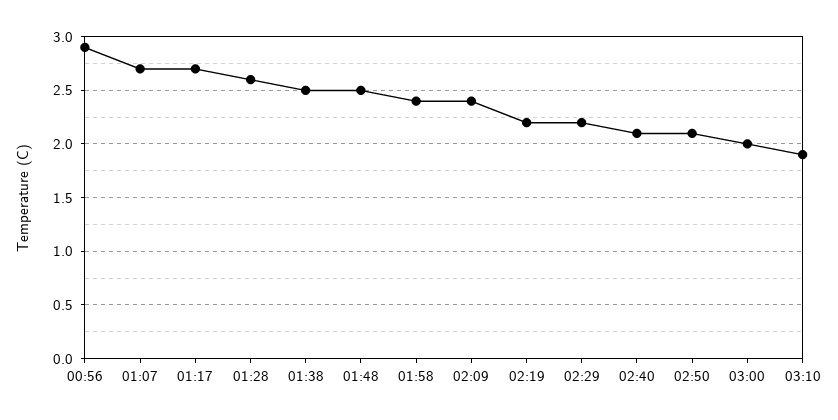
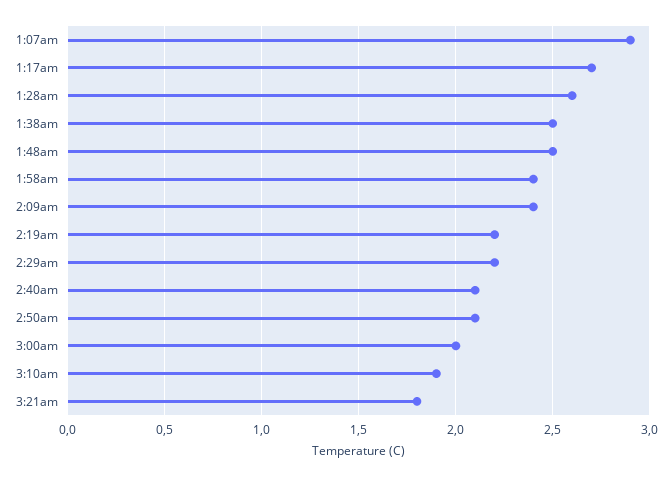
00:56: 2.9 -> none
01:07: 2.7 -> 2.9
3:21am: none -> 1.8

